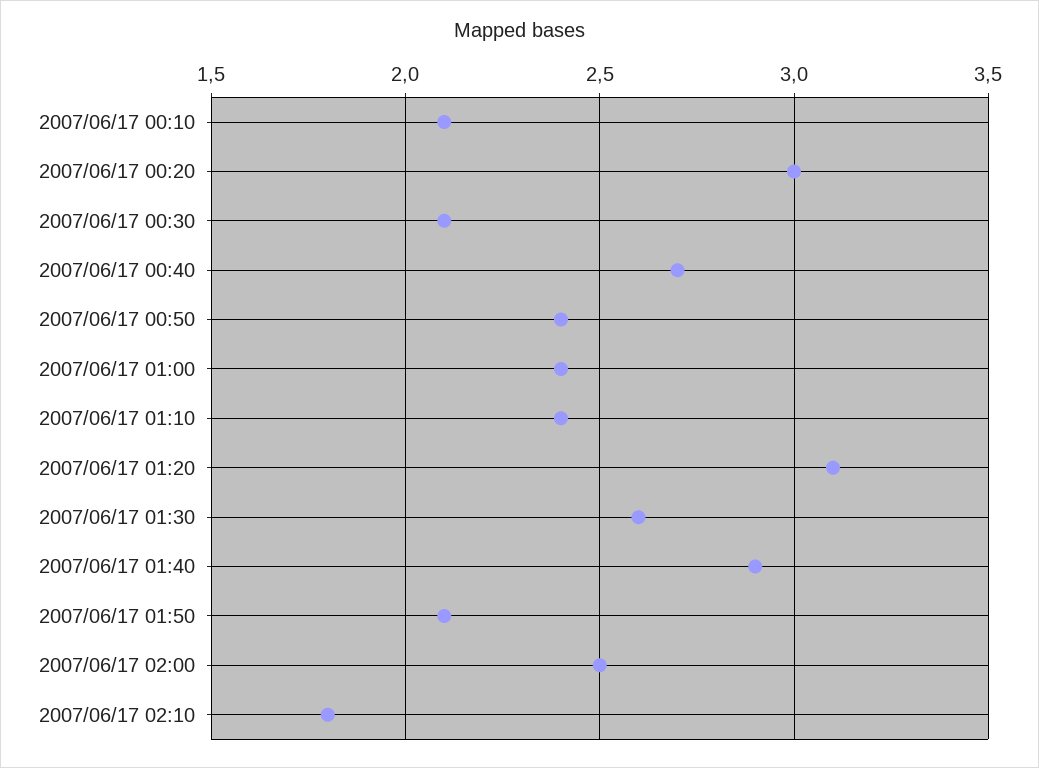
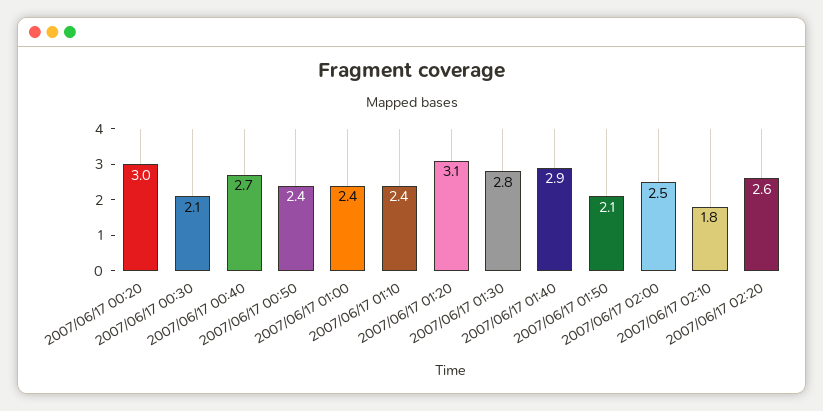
2007/06/17 00:10: 2.1 -> none
2007/06/17 01:30: 2.6 -> 2.8
2007/06/17 02:20: none -> 2.6

